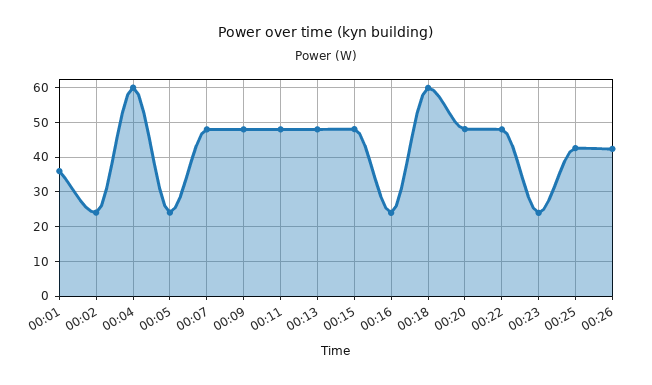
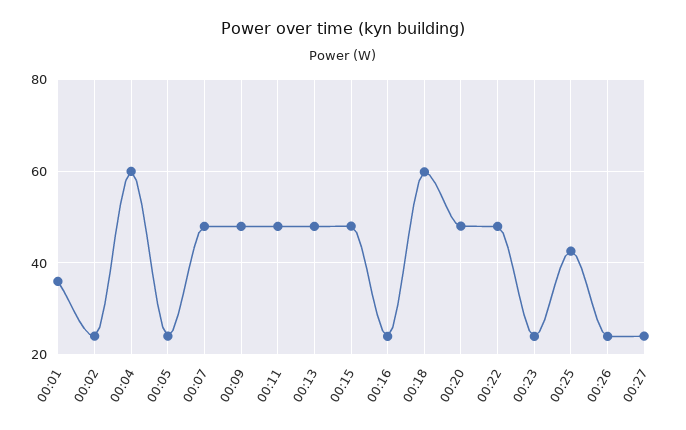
00:26: 42 -> 24
00:27: none -> 24

